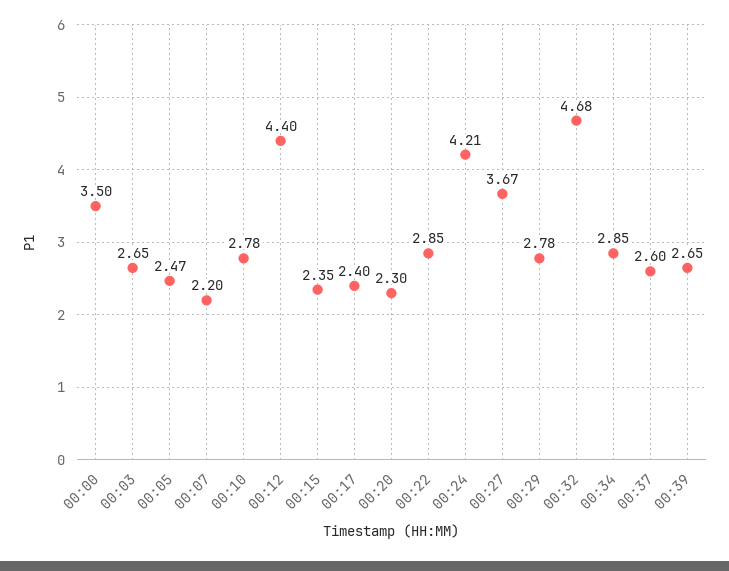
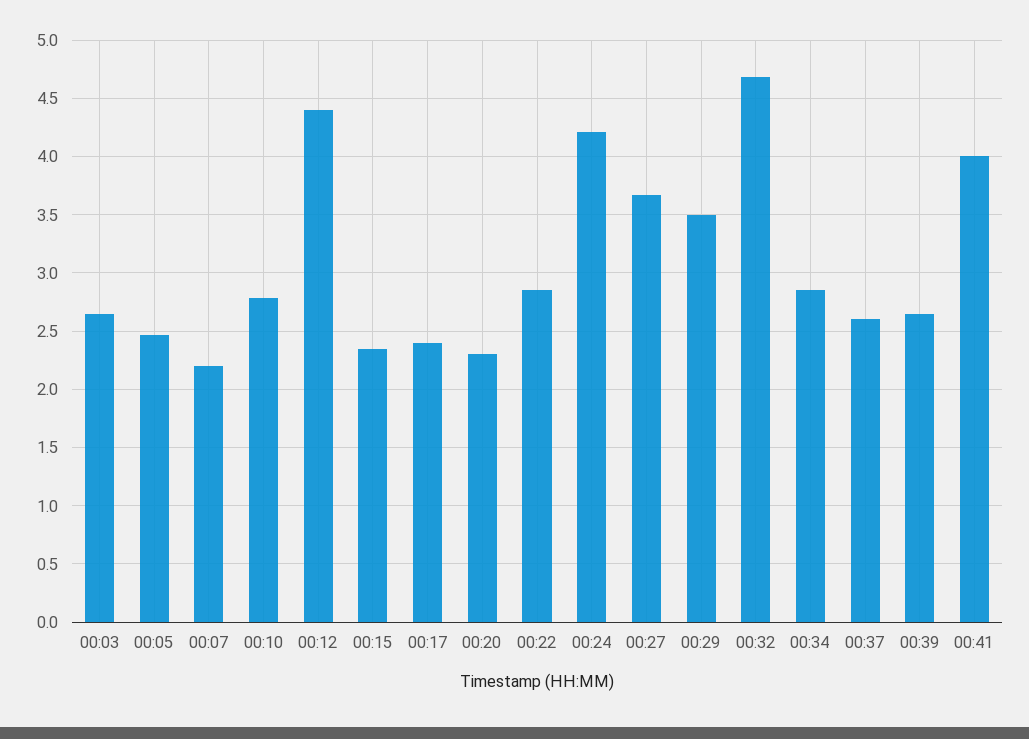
00:00: 3.5 -> none
00:29: 2.78 -> 3.5
00:41: none -> 4

